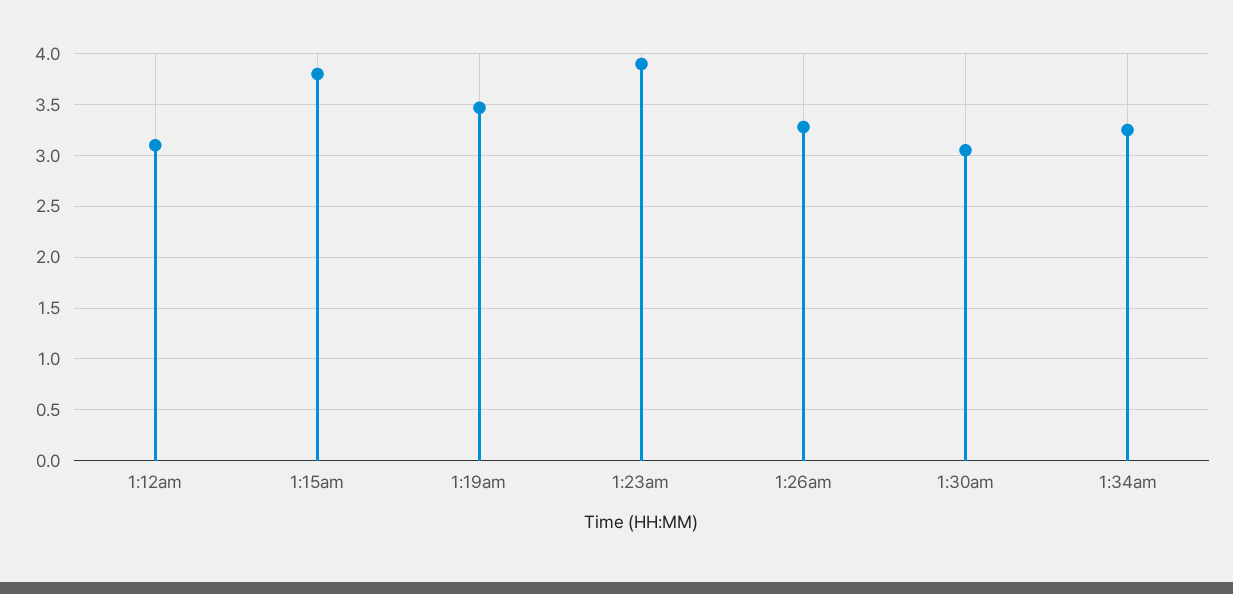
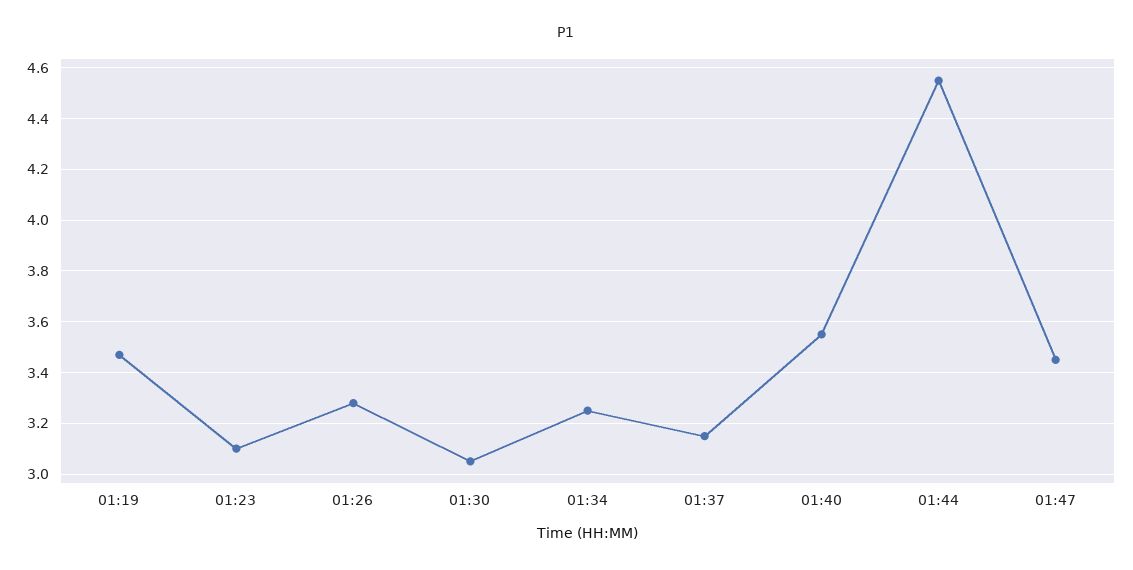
1:12am: 3.1 -> none
1:15am: 3.8 -> none
1:23am: 3.9 -> 3.1
01:37: none -> 3.15
01:40: none -> 3.55
01:44: none -> 4.55
01:47: none -> 3.45

